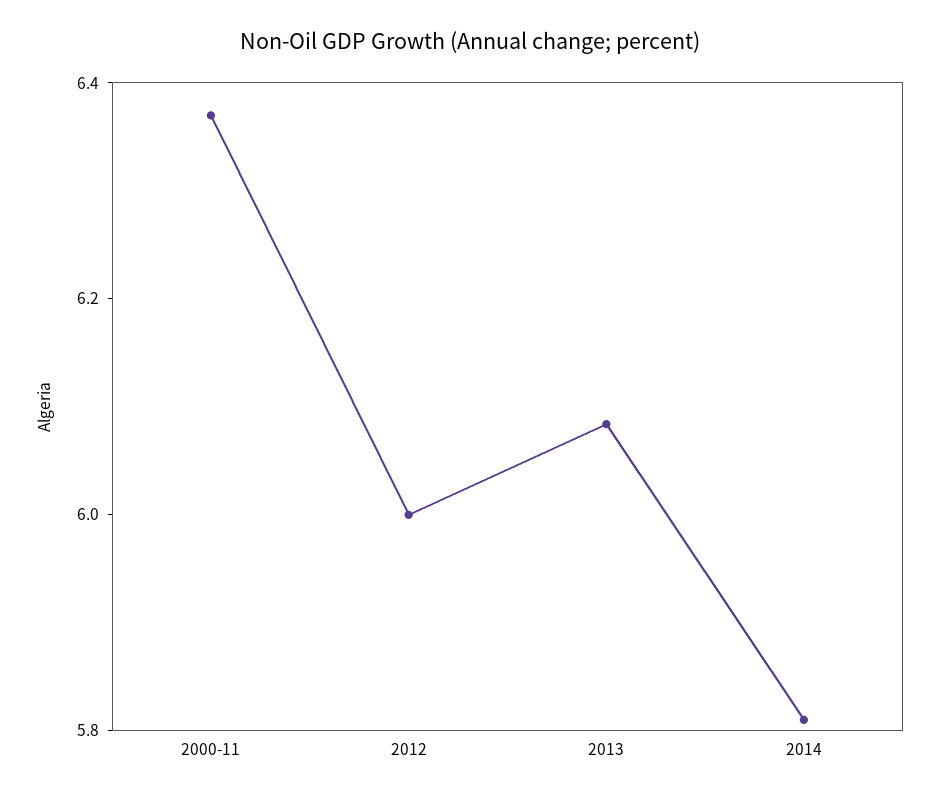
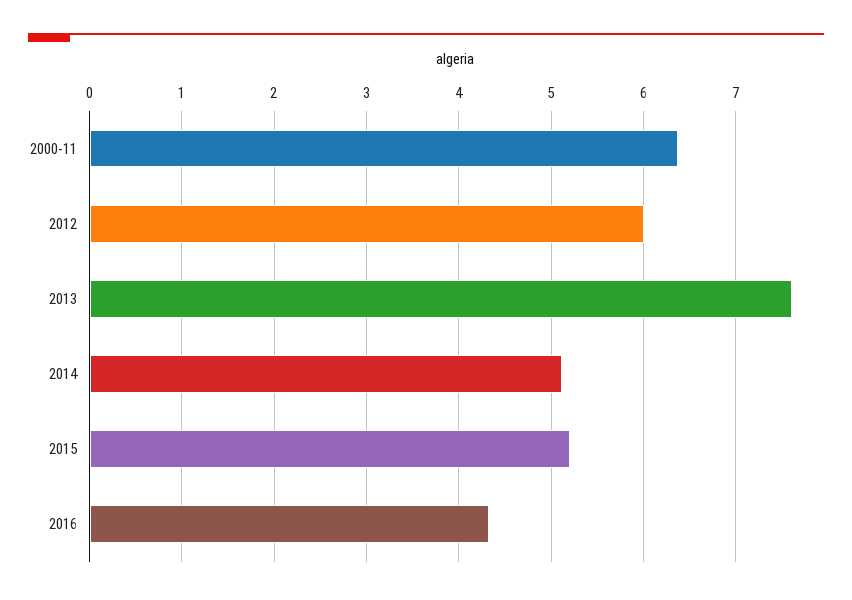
2013: 6.1 -> 7.6
2014: 5.8 -> 5.1
2015: none -> 5.2
2016: none -> 4.3

